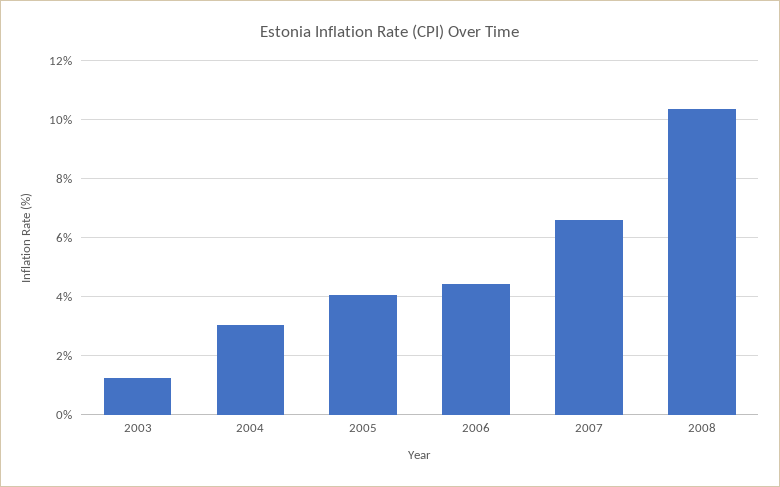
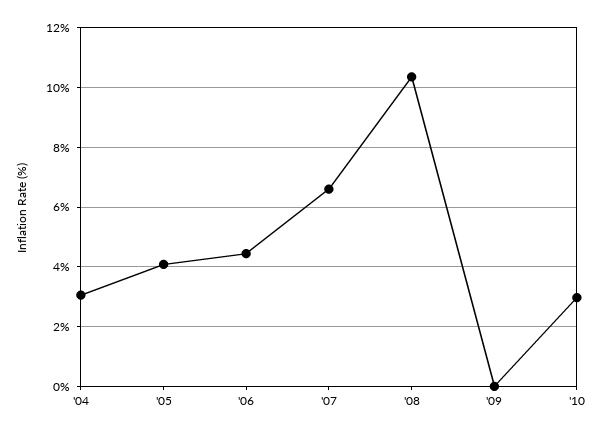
2003: 1.25 -> none
'09: none -> 0
'10: none -> 3

